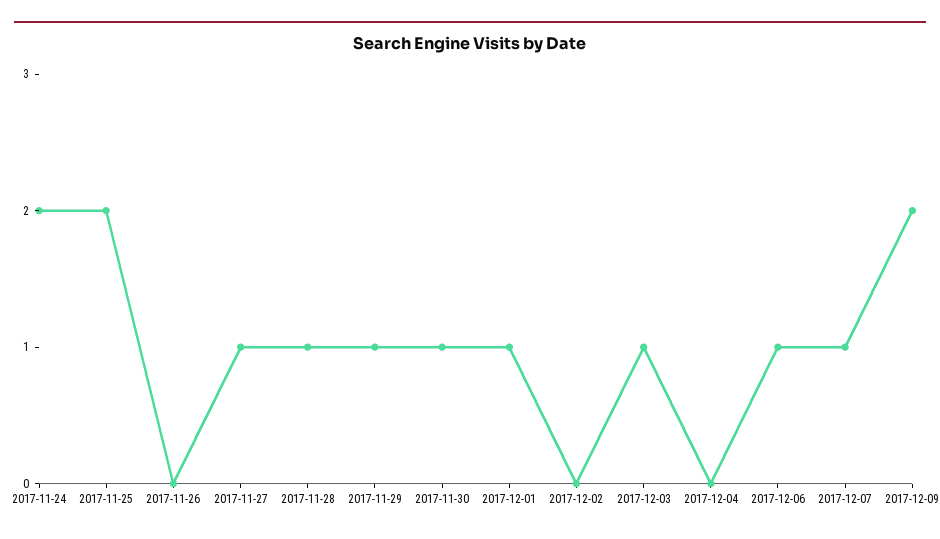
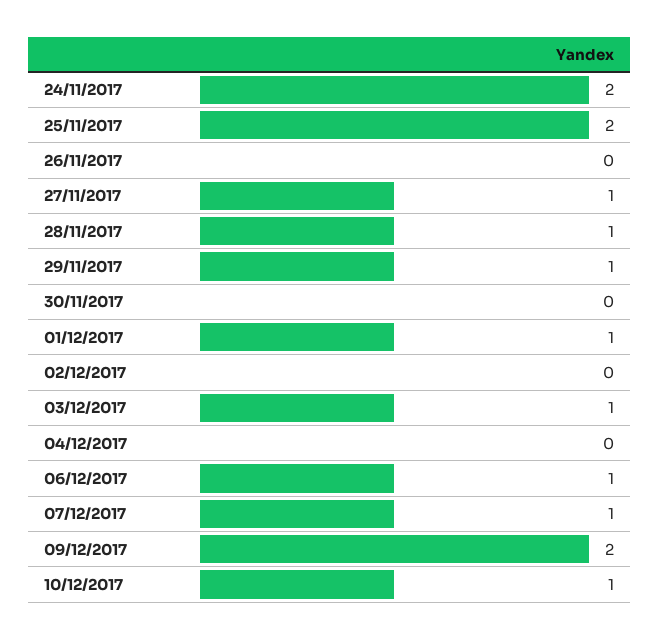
2017-11-30: 1 -> 0
10/12/2017: none -> 1

